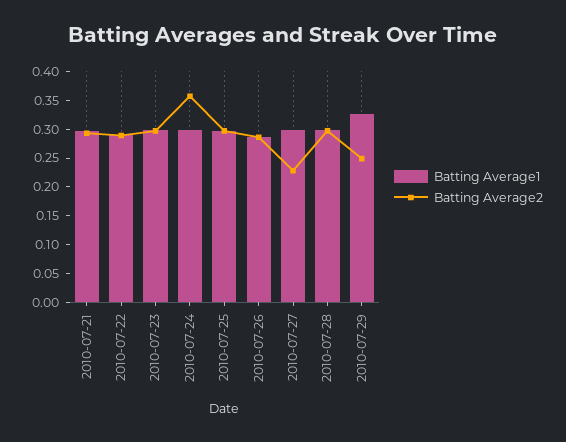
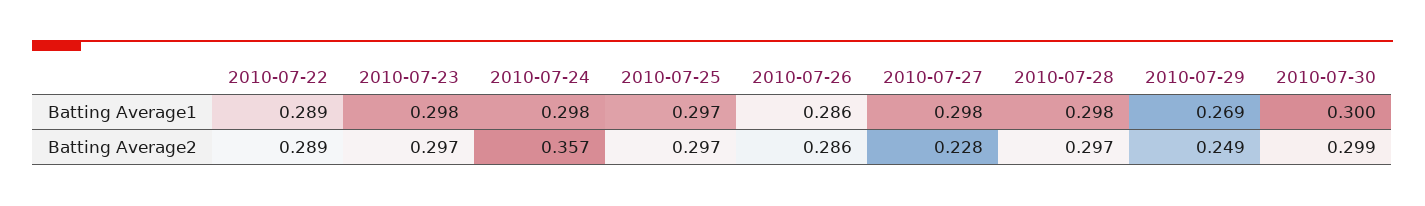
Batting Average1, 2010-07-21: 0.3 -> none
Batting Average2, 2010-07-21: 0.3 -> none
Batting Average1, 2010-07-29: 0.325 -> 0.269
Batting Average1, 2010-07-30: none -> 0.3
Batting Average2, 2010-07-30: none -> 0.299

